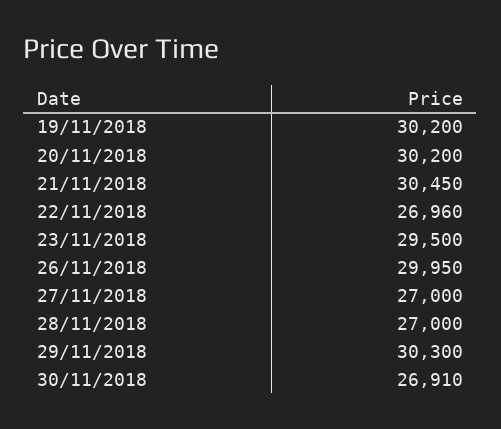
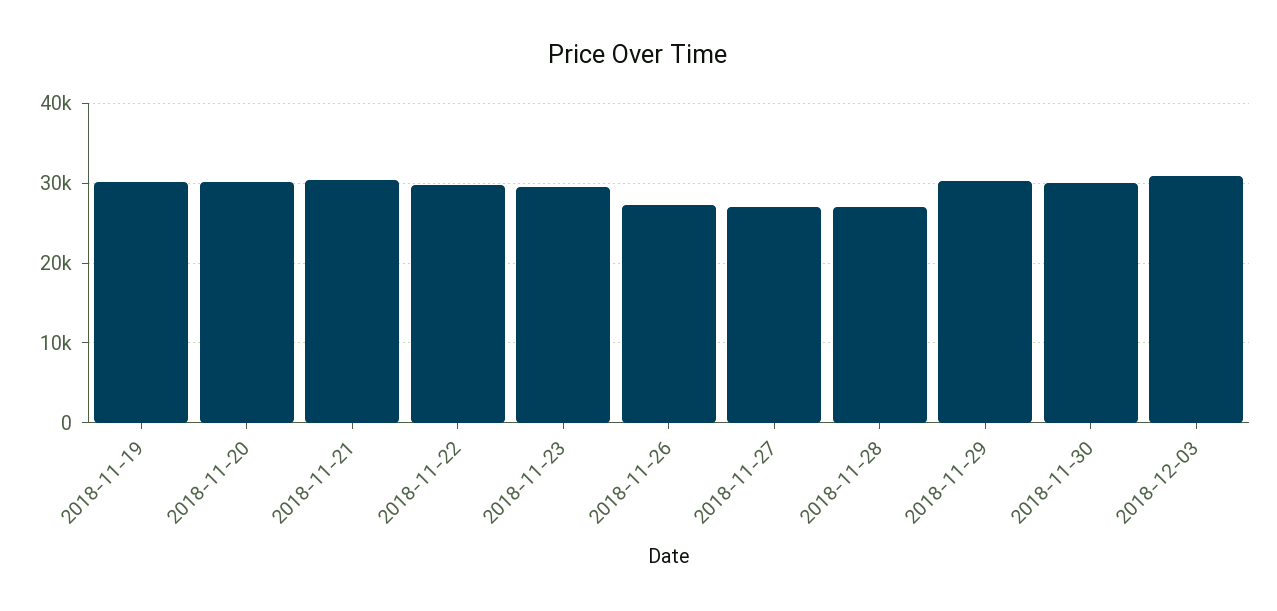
22/11/2018: 26960 -> 30000
26/11/2018: 29950 -> 27000
30/11/2018: 26910 -> 30000
2018-12-03: none -> 31000

